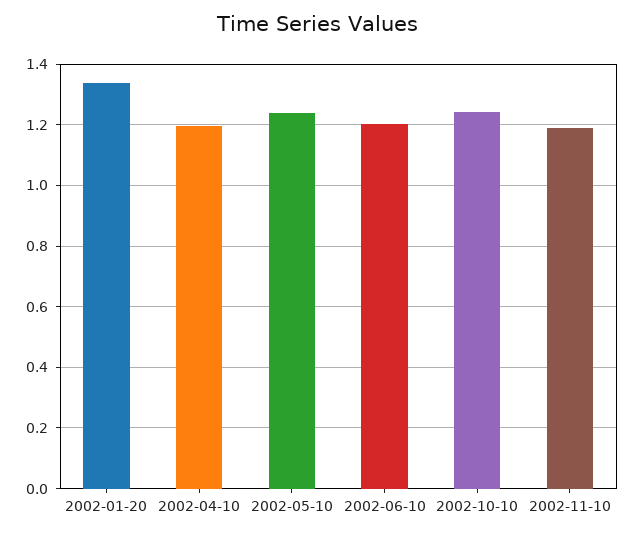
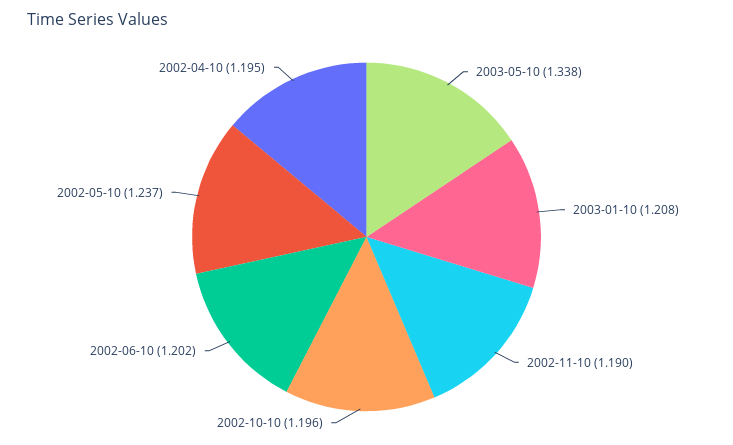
2002-01-20: 1.34 -> none
2002-10-10: 1.24 -> 1.196
2003-05-10: none -> 1.338
2003-01-10: none -> 1.208

